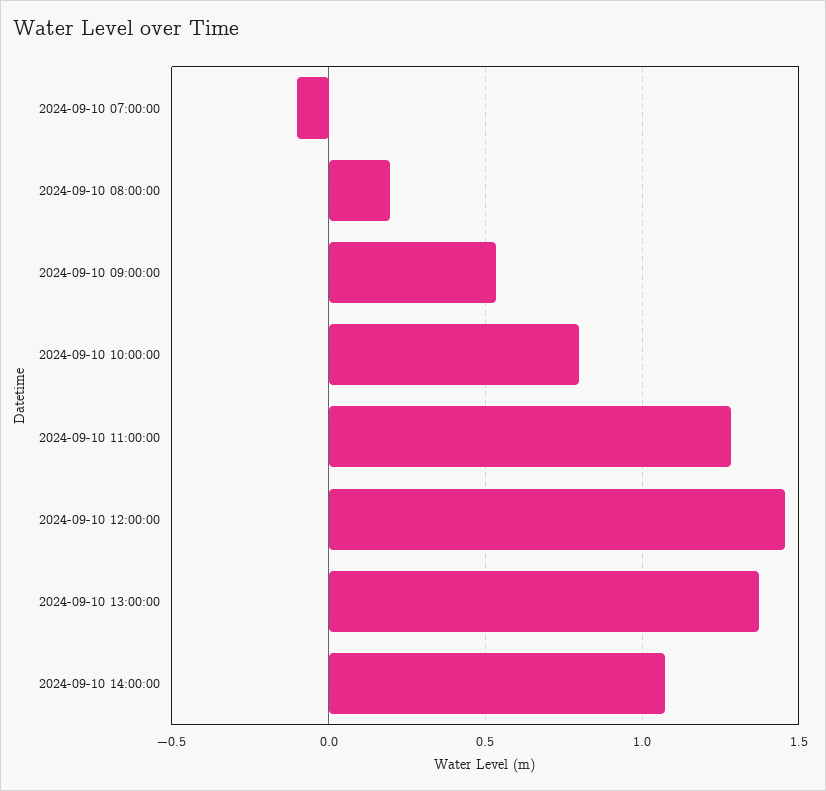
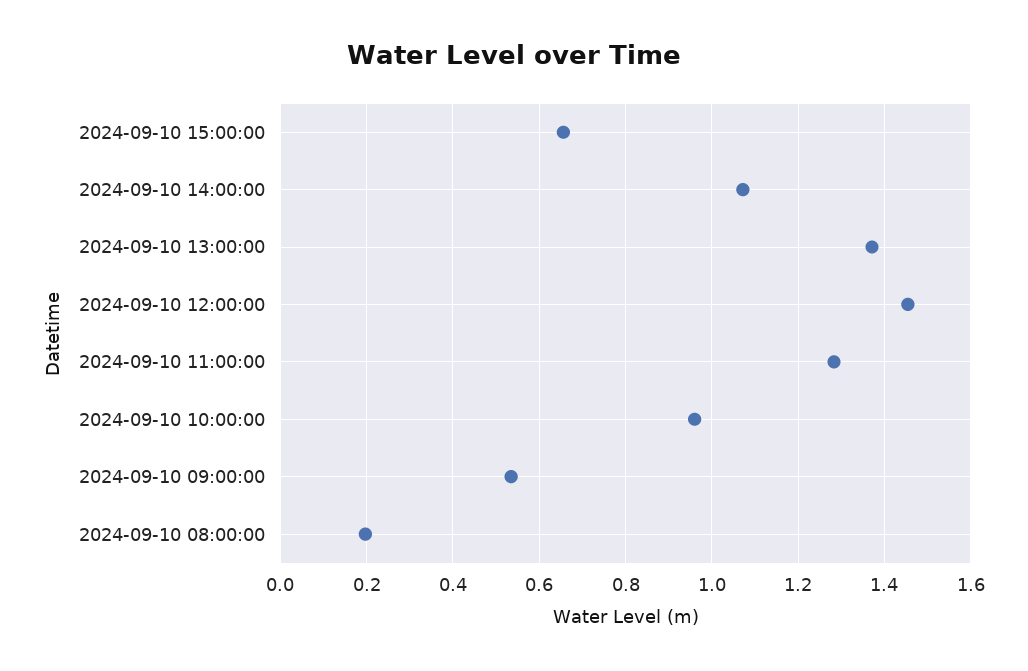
2024-09-10 07:00:00: -0.1 -> none
2024-09-10 10:00:00: 0.8 -> 0.96
2024-09-10 15:00:00: none -> 0.66

